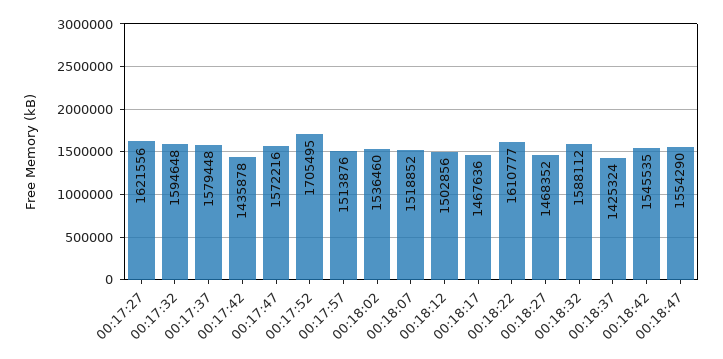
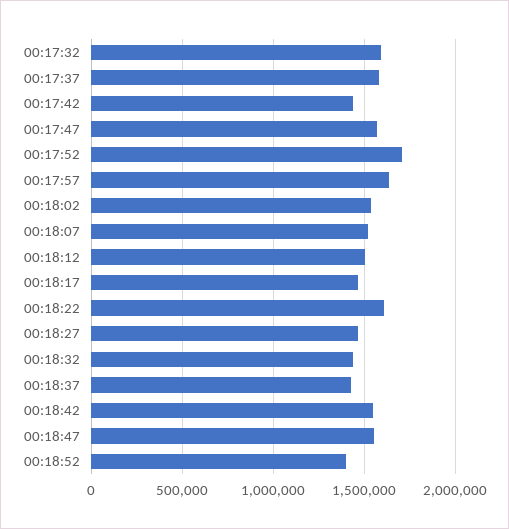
00:17:27: 1621556 -> none
00:17:57: 1513876 -> 1650000
00:18:32: 1588112 -> 1450000
00:18:52: none -> 1400000

